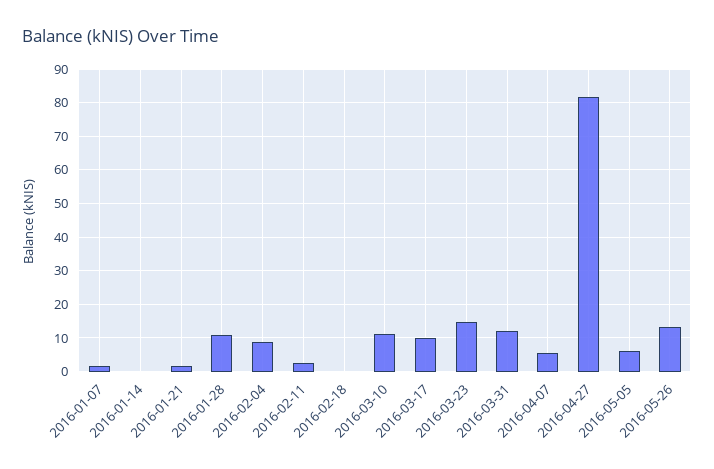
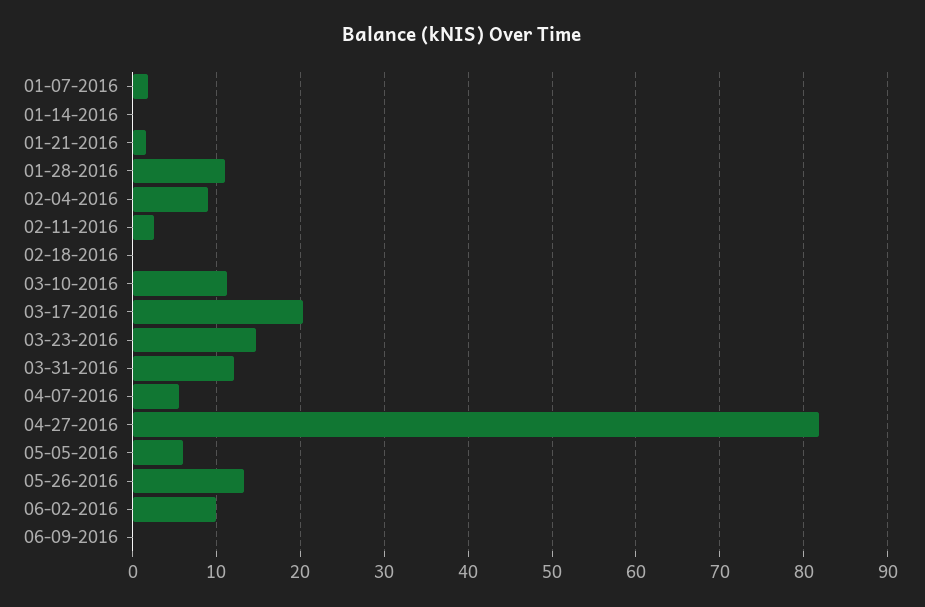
2016-03-17: 10 -> 20
06-02-2016: none -> 10
06-09-2016: none -> 0

